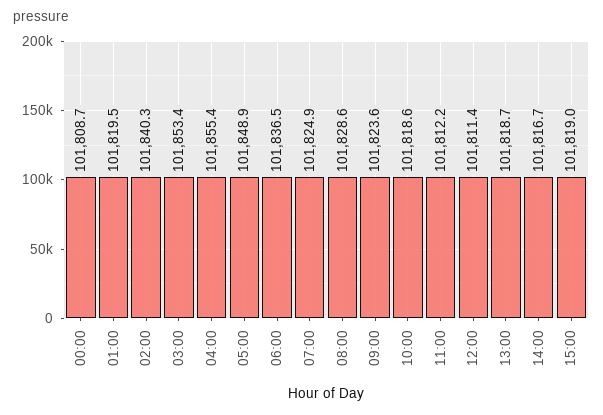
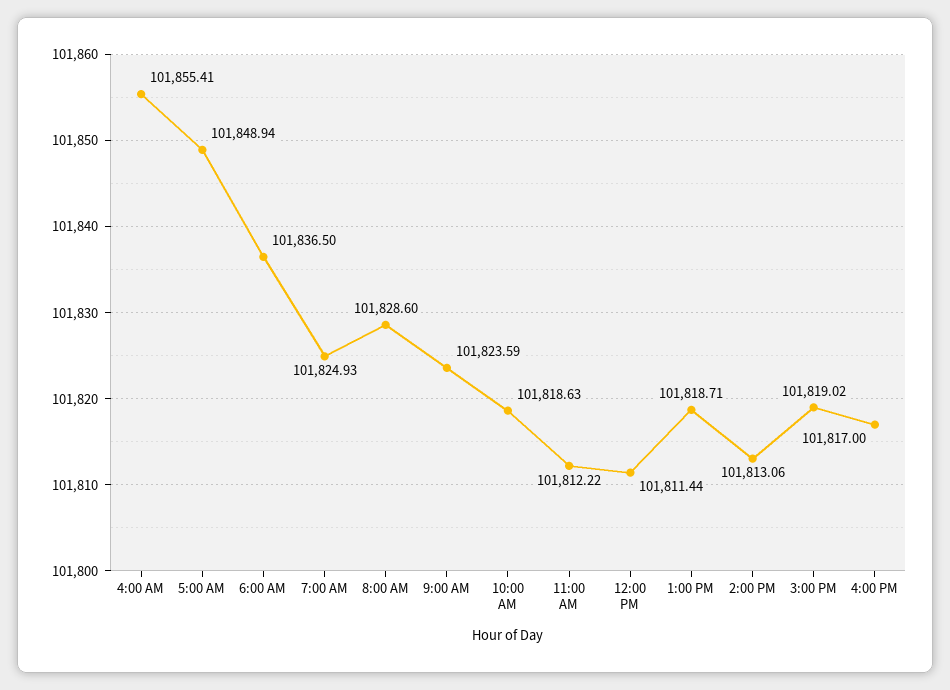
00:00: 101808.7 -> none
01:00: 101819.5 -> none
02:00: 101840.3 -> none
03:00: 101853.4 -> none
14:00: 101816.7 -> 101813.06
4:00 PM: none -> 101817

